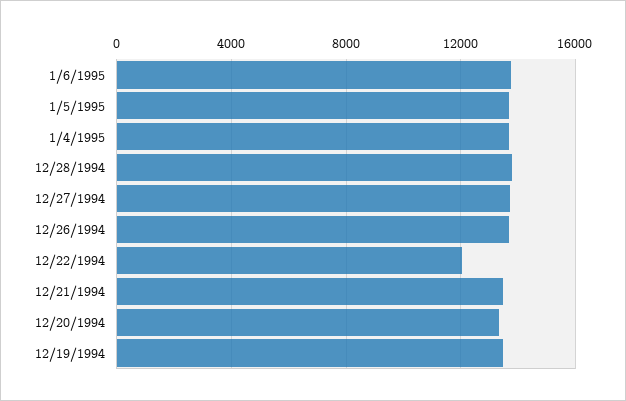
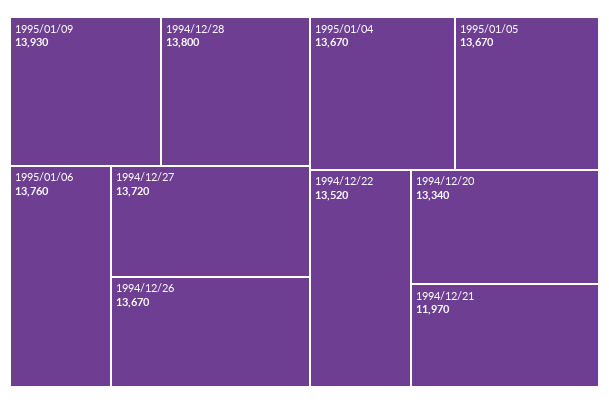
12/22/1994: 12000 -> 13520
12/21/1994: 13500 -> 11970
12/19/1994: 13500 -> none
1995/01/09: none -> 13930

